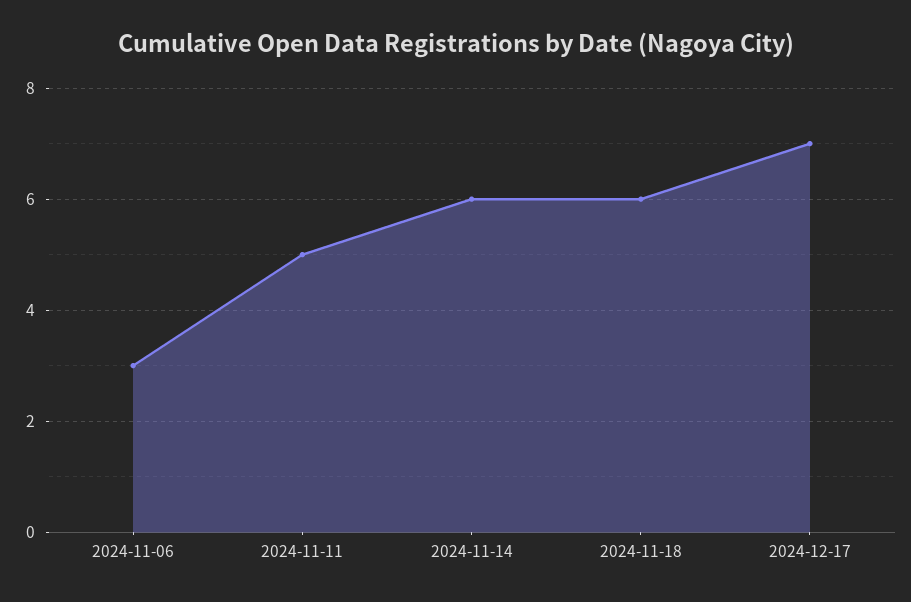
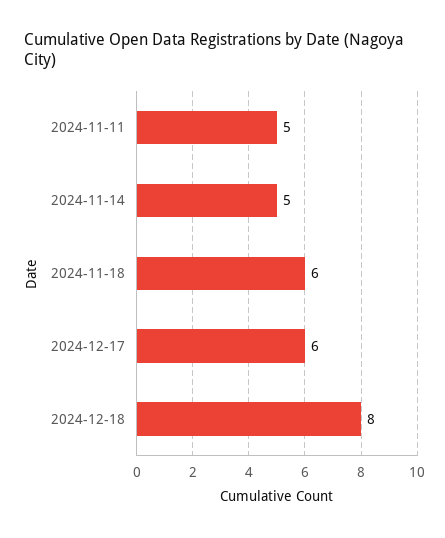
2024-11-06: 3 -> none
2024-11-14: 6 -> 5
2024-12-17: 7 -> 6
2024-12-18: none -> 8

